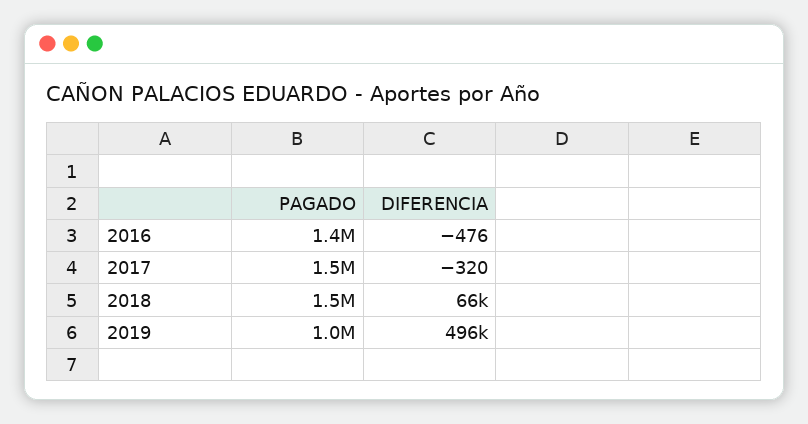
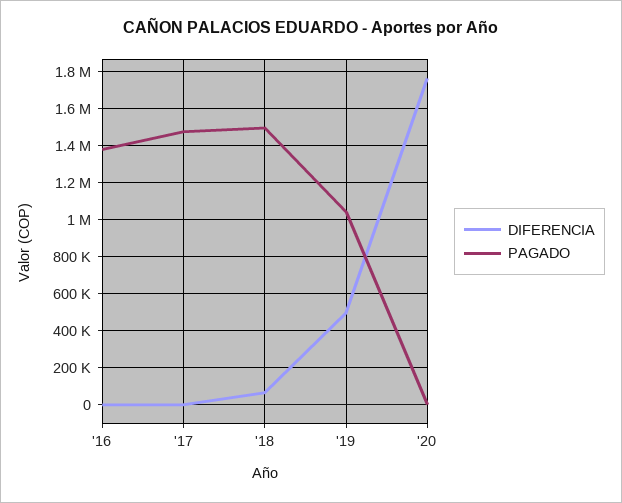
DIFERENCIA, '20: none -> 1750000
PAGADO, '20: none -> 0

